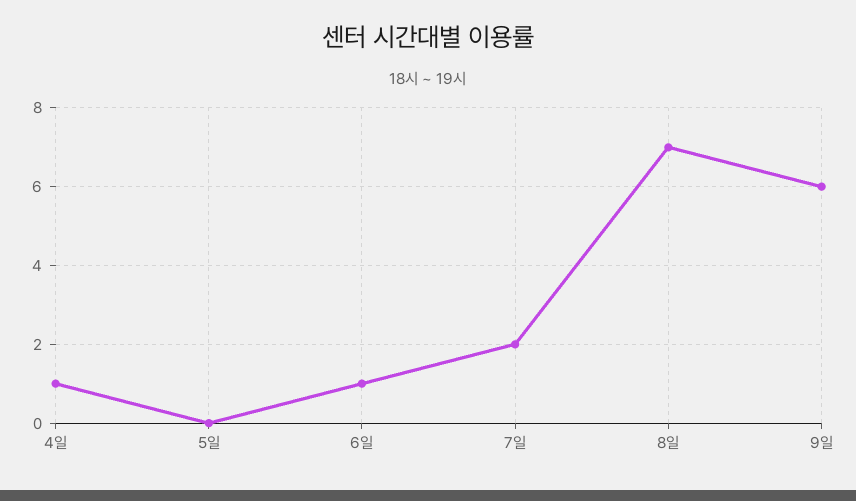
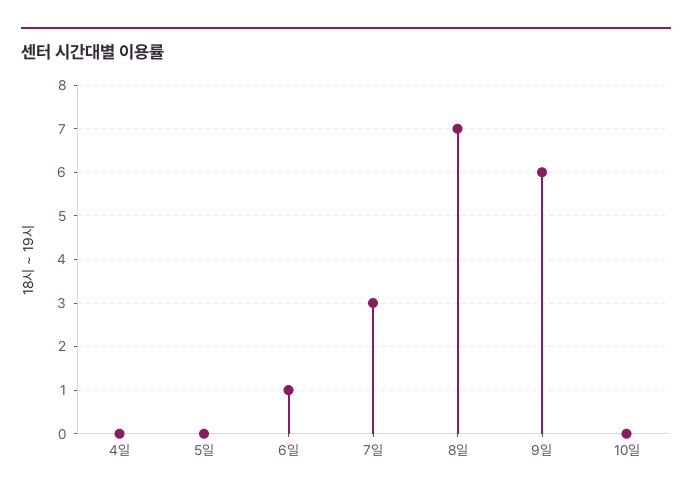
4일: 1 -> 0
7일: 2 -> 3
10일: none -> 0

